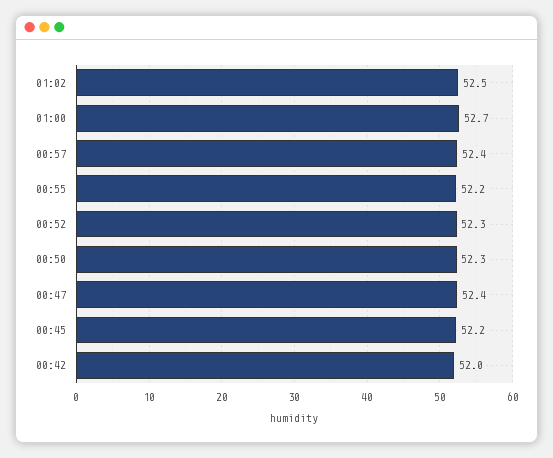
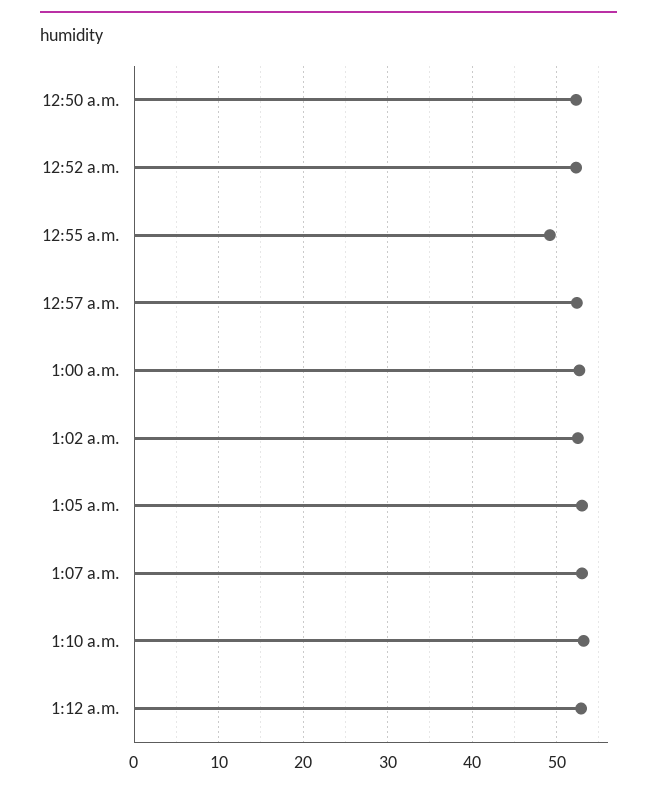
00:55: 52.2 -> 49
00:47: 52.4 -> none
00:45: 52.2 -> none
00:42: 52 -> none
1:05 a.m.: none -> 53
1:07 a.m.: none -> 53
1:10 a.m.: none -> 53
1:12 a.m.: none -> 53

